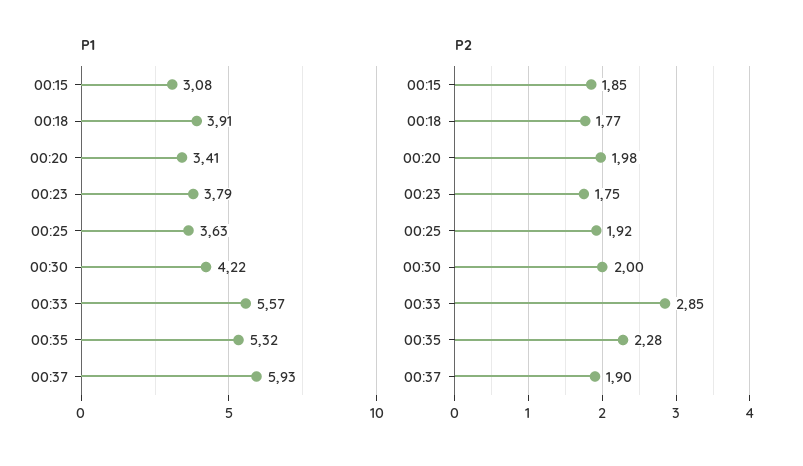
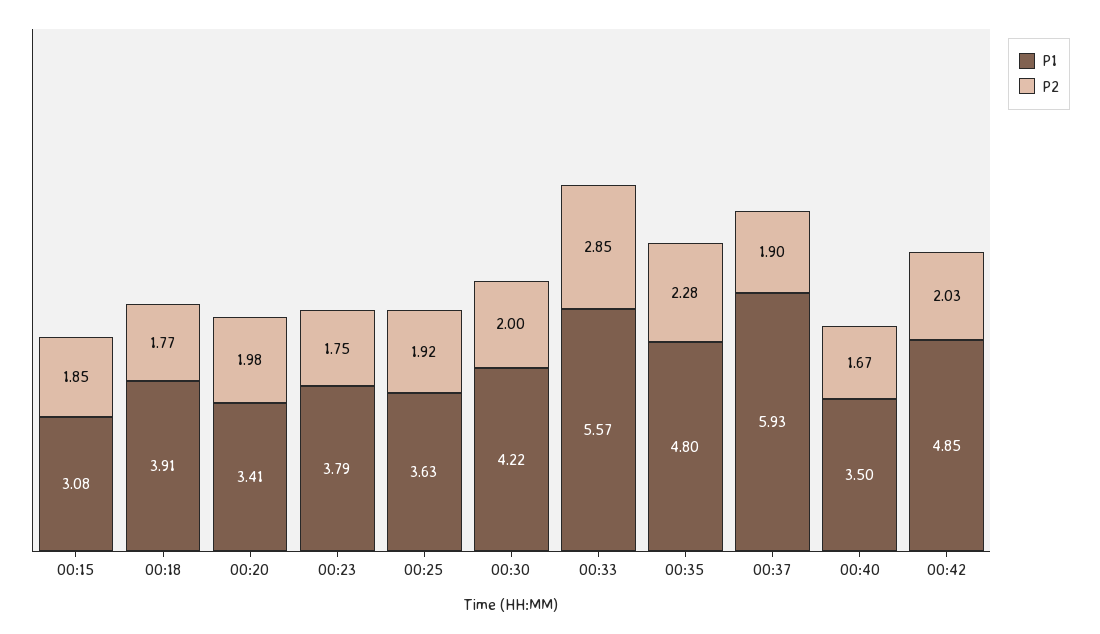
P1, 00:35: 5.32 -> 4.8
P1, 00:40: none -> 3.5
P2, 00:40: none -> 1.67
P1, 00:42: none -> 4.85
P2, 00:42: none -> 2.03

